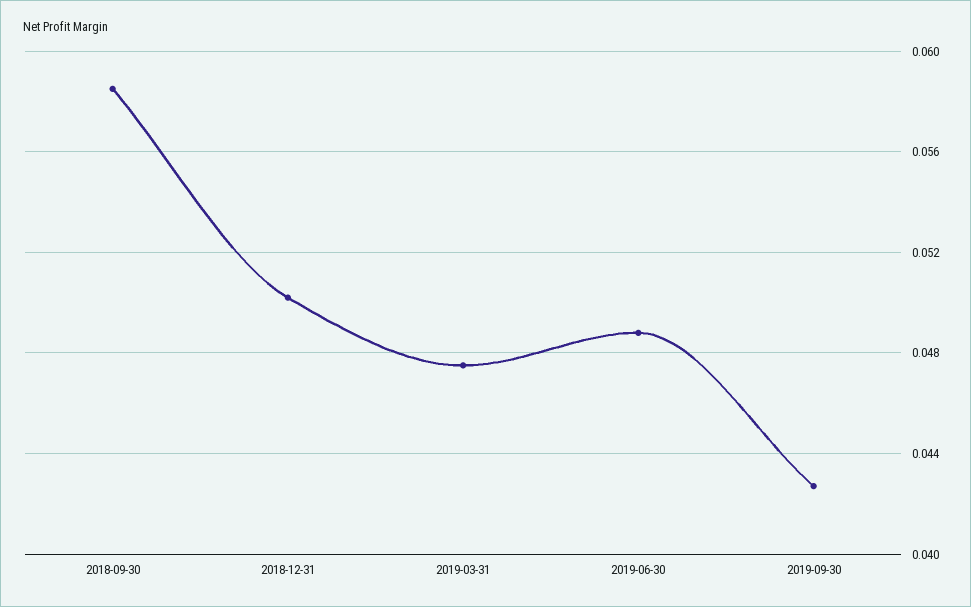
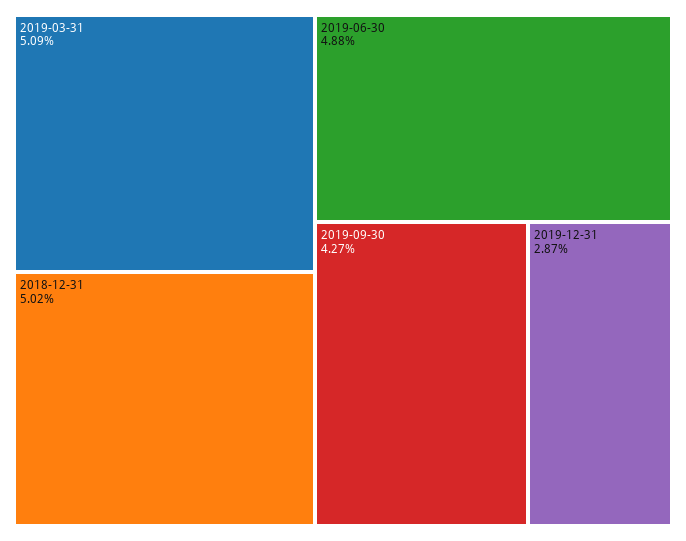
2018-09-30: 0.0585 -> none
2019-03-31: 0.0475 -> 0.0509
2019-12-31: none -> 0.0287

